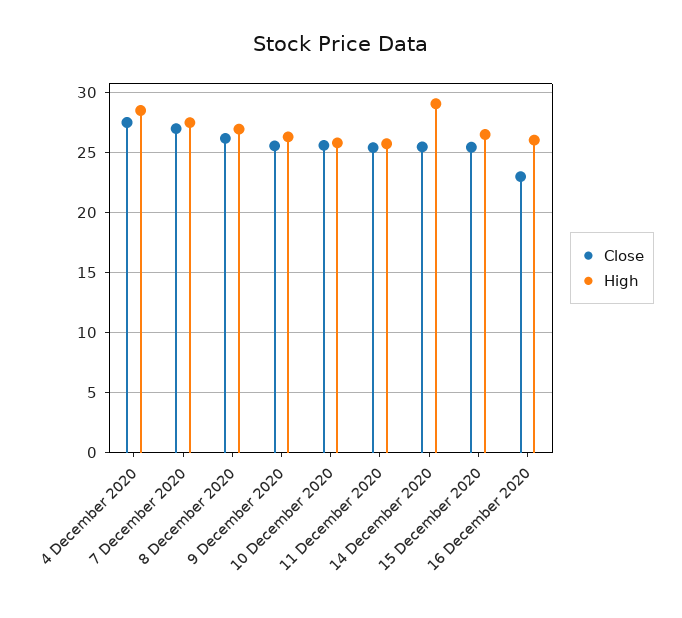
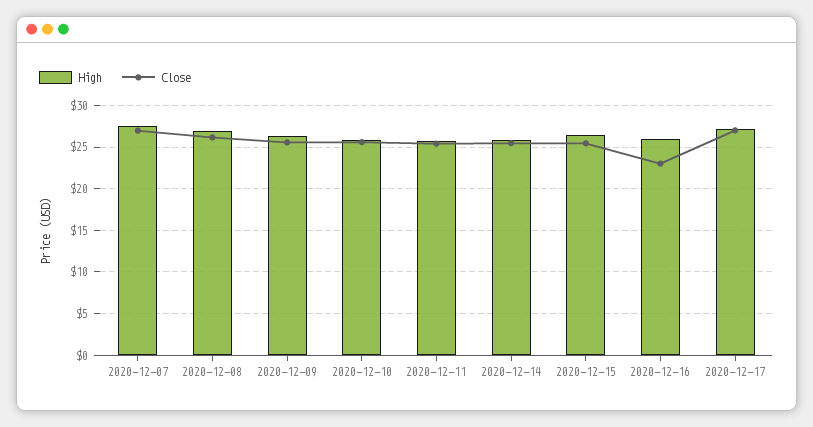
Close, 4 December 2020: 27.5 -> none
High, 4 December 2020: 28.5 -> none
High, 14 December 2020: 29 -> 26
High, 2020-12-17: none -> 27
Close, 2020-12-17: none -> 27

